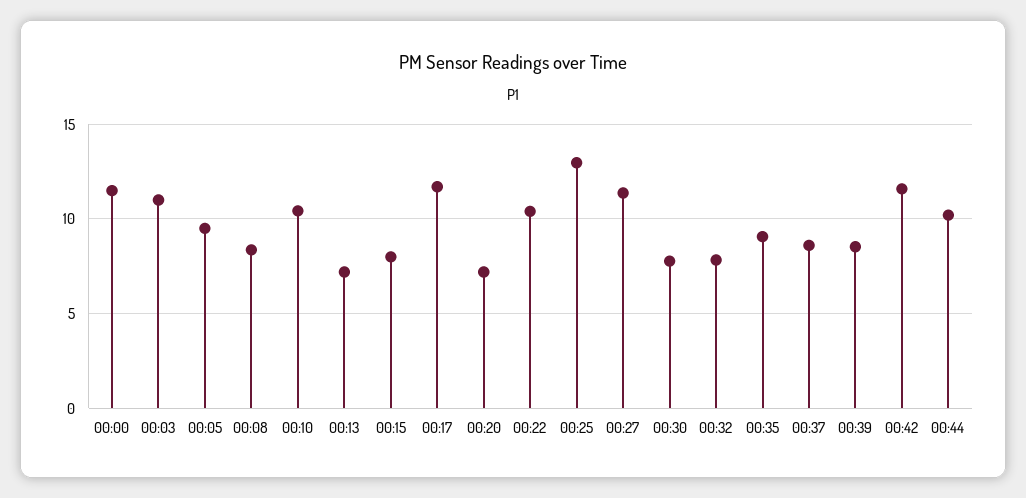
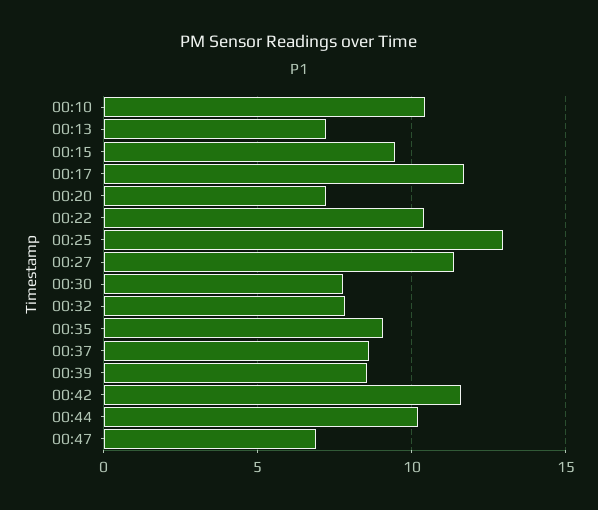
00:00: 11.5 -> none
00:03: 11 -> none
00:05: 9.5 -> none
00:08: 8.5 -> none
00:15: 8 -> 9.5
00:47: none -> 7

